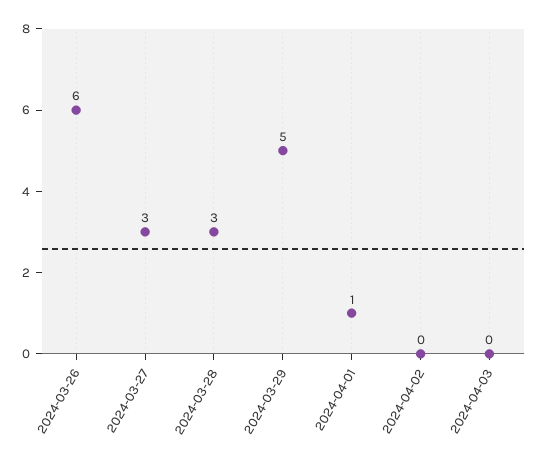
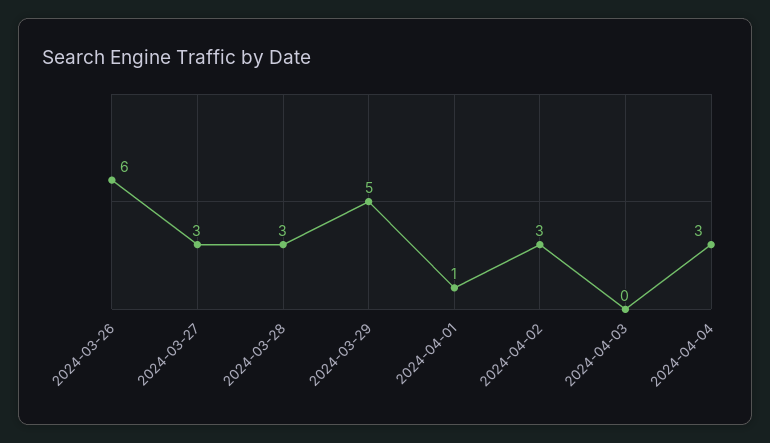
2024-04-02: 0 -> 3
2024-04-04: none -> 3

